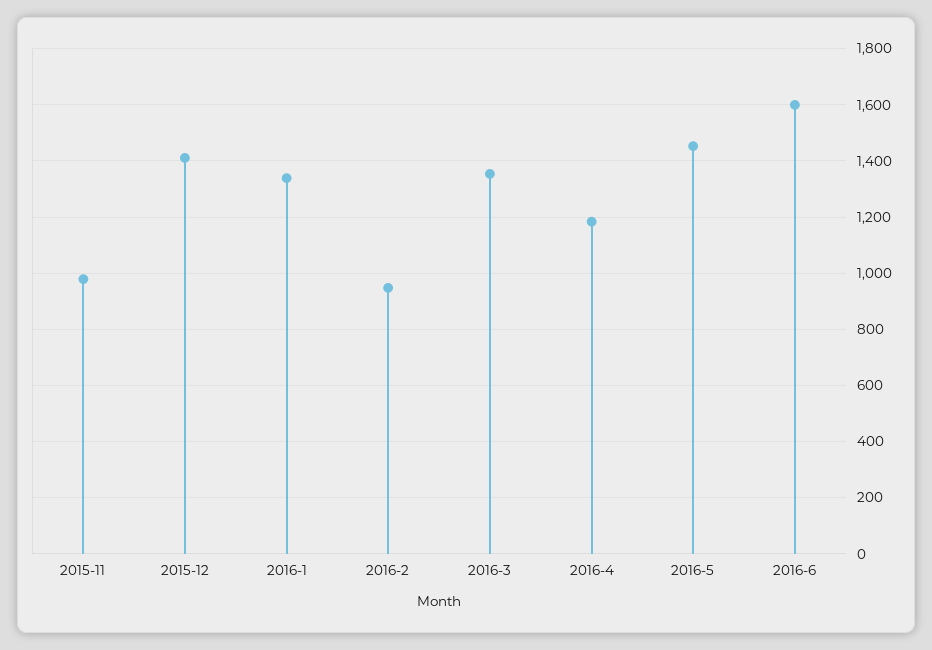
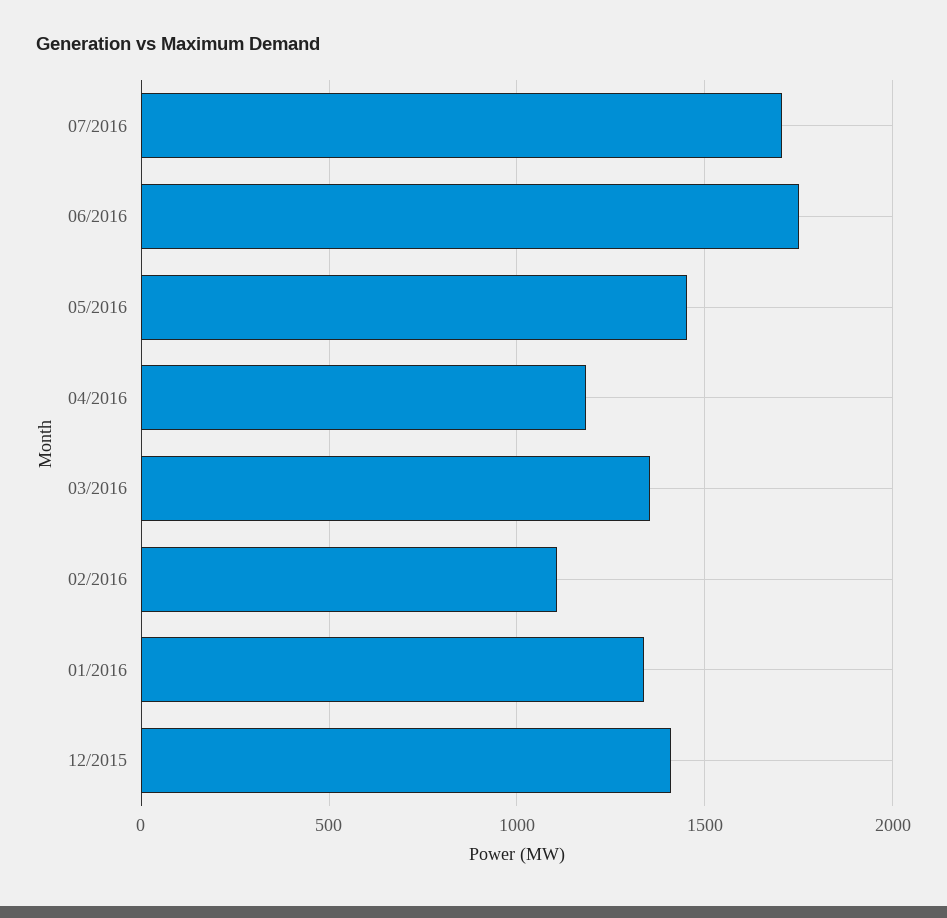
2015-11: 975 -> none
2016-2: 950 -> 1100
2016-6: 1600 -> 1750
07/2016: none -> 1700

